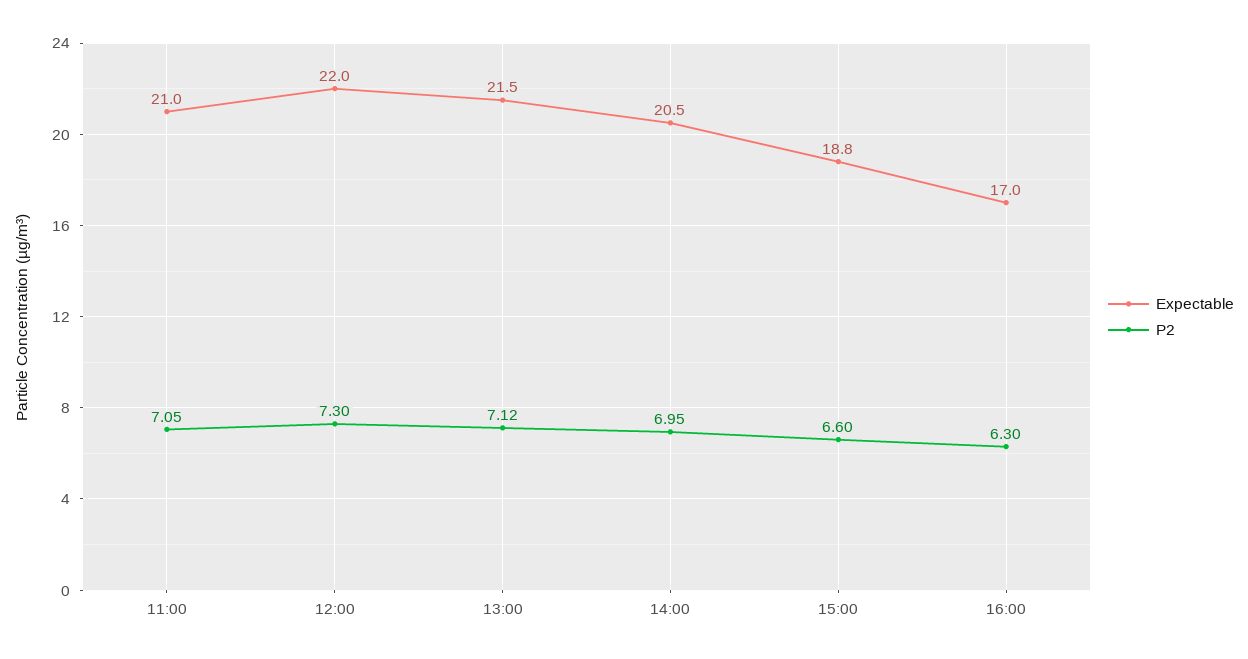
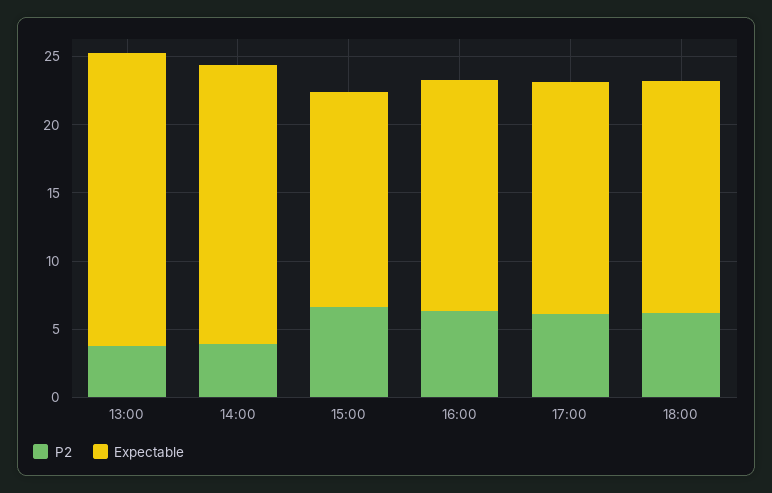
Expectable, 11:00: 21 -> none
P2, 11:00: 7.05 -> none
Expectable, 12:00: 22 -> none
P2, 12:00: 7.3 -> none
P2, 13:00: 7.12 -> 4
P2, 14:00: 6.95 -> 4
Expectable, 15:00: 18.8 -> 16
P2, 17:00: none -> 6
Expectable, 17:00: none -> 17
P2, 18:00: none -> 6
Expectable, 18:00: none -> 17

